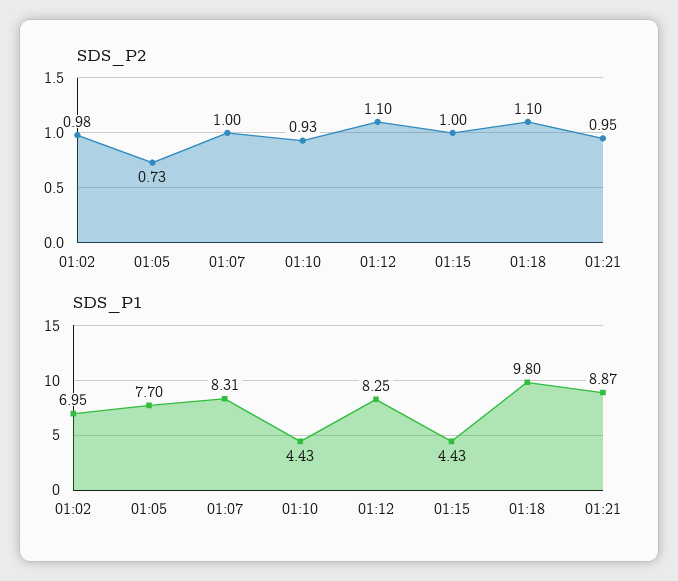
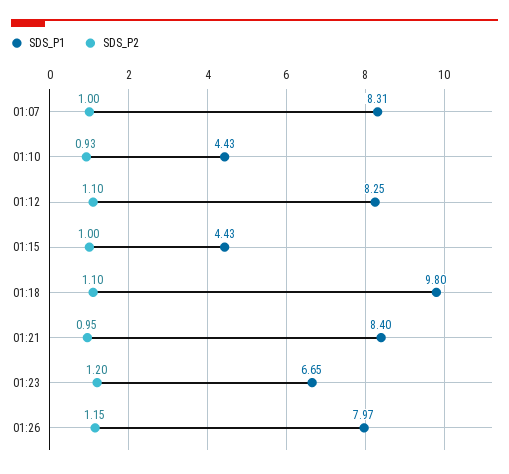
SDS_P2, 01:02: 0.98 -> none
SDS_P2, 01:05: 0.73 -> none
SDS_P1, 01:02: 6.95 -> none
SDS_P1, 01:05: 7.7 -> none
SDS_P1, 01:21: 8.87 -> 8.4
SDS_P1, 01:23: none -> 6.65
SDS_P2, 01:23: none -> 1.2
SDS_P1, 01:26: none -> 7.97
SDS_P2, 01:26: none -> 1.15

